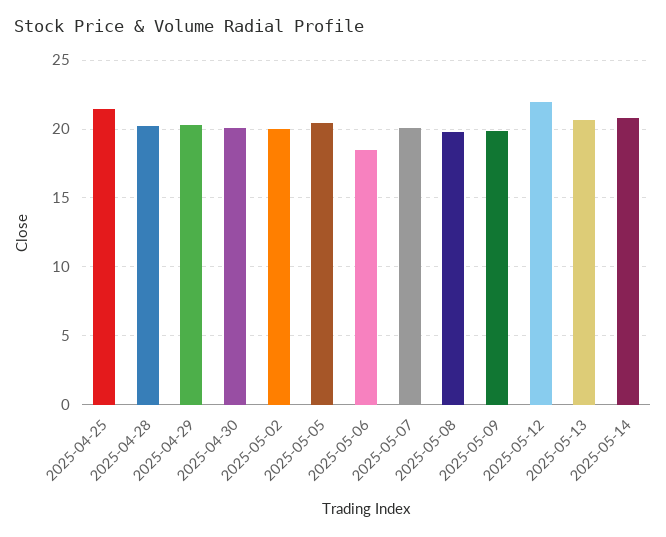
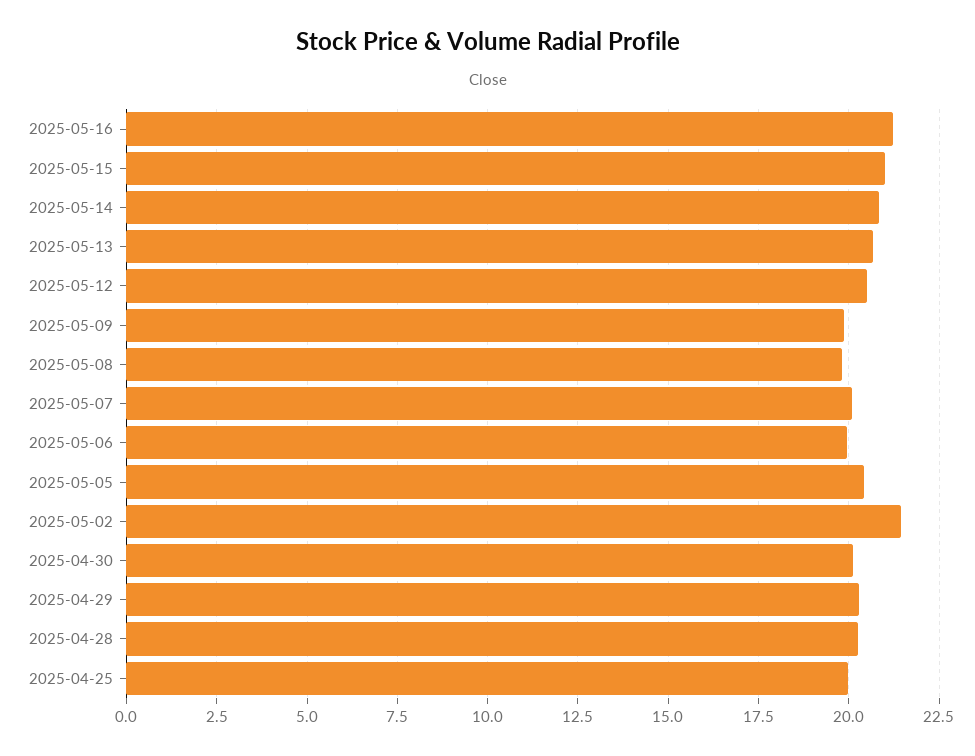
2025-04-25: 21.5 -> 20
2025-05-02: 20 -> 21.5
2025-05-06: 18.5 -> 20
2025-05-12: 22 -> 20.5
2025-05-16: none -> 21.25
2025-05-15: none -> 21

